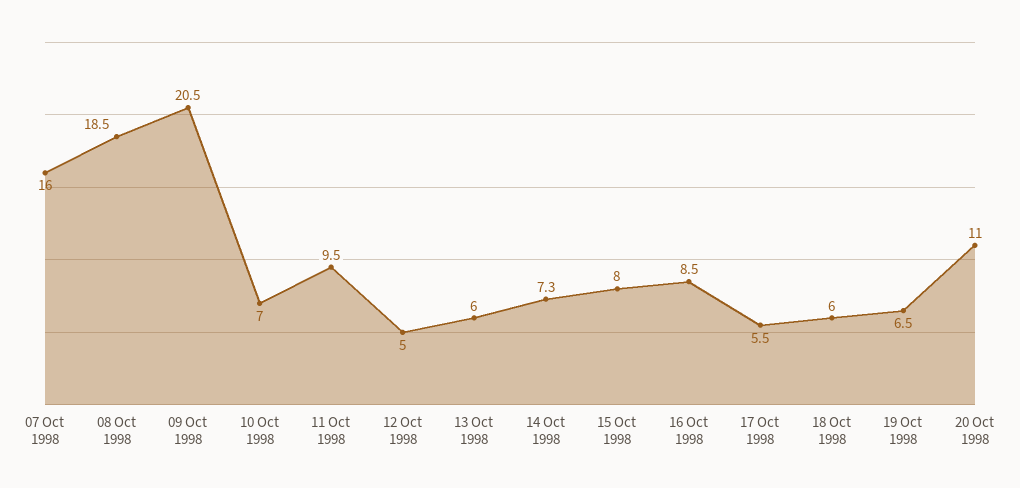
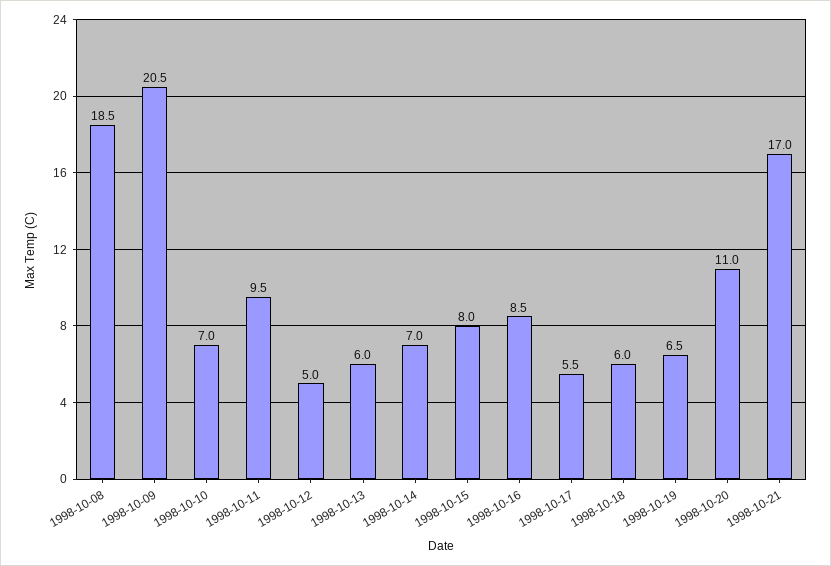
07 Oct 1998: 16 -> none
14 Oct 1998: 7.3 -> 7
1998-10-21: none -> 17

